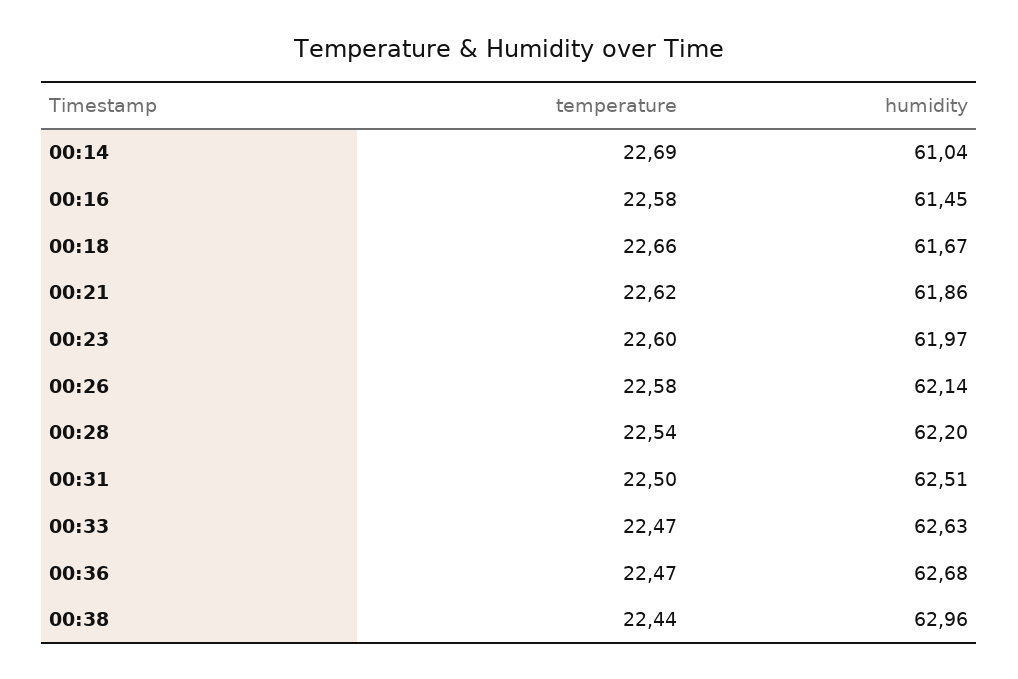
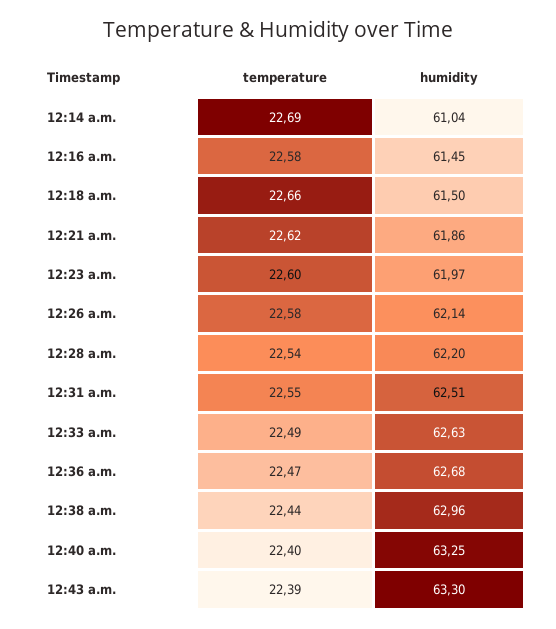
humidity, 00:18: 61.67 -> 61.5
temperature, 00:31: 22.5 -> 22.55
temperature, 00:33: 22.47 -> 22.49
temperature, 12:40 a.m.: none -> 22.4
humidity, 12:40 a.m.: none -> 63.25
temperature, 12:43 a.m.: none -> 22.39
humidity, 12:43 a.m.: none -> 63.3

